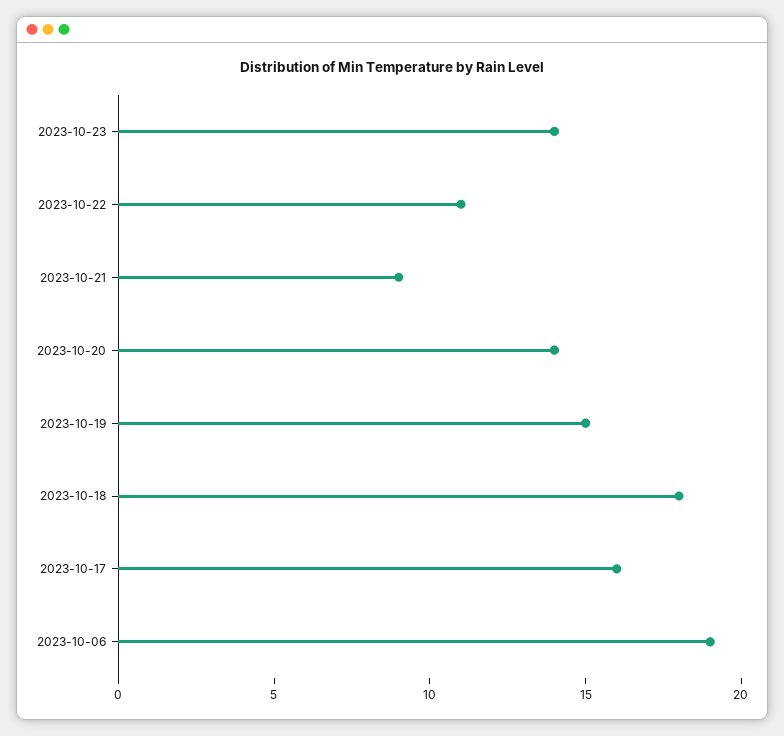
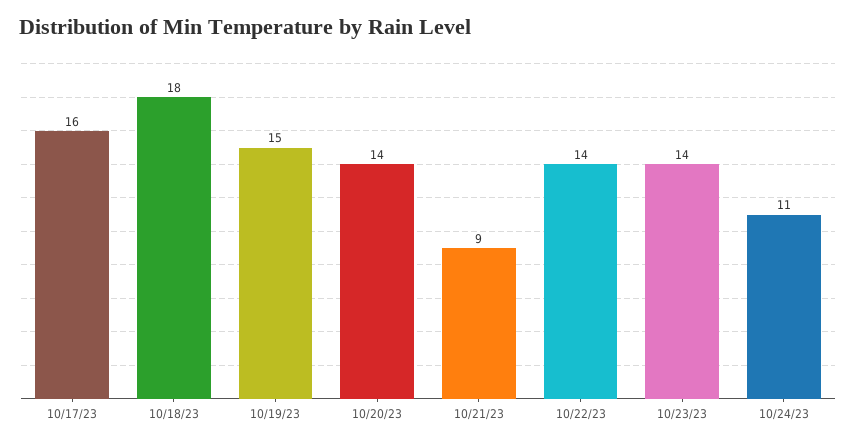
2023-10-22: 11 -> 14
2023-10-06: 19 -> none
10/24/23: none -> 11

